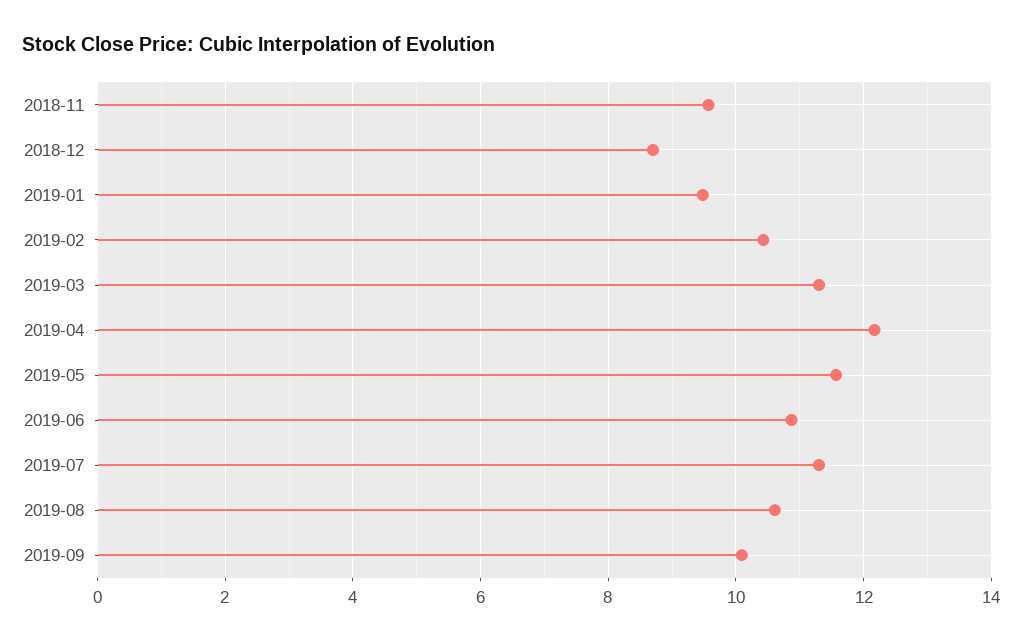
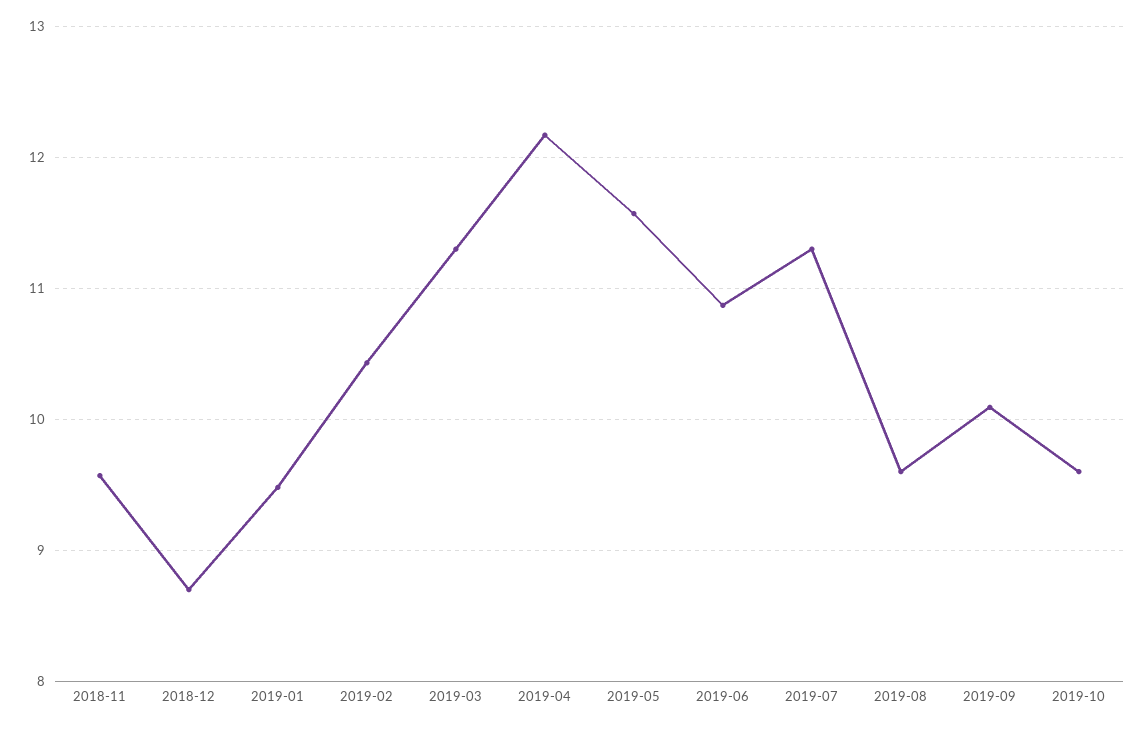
2019-08: 10.6 -> 9.6
2019-10: none -> 9.6

